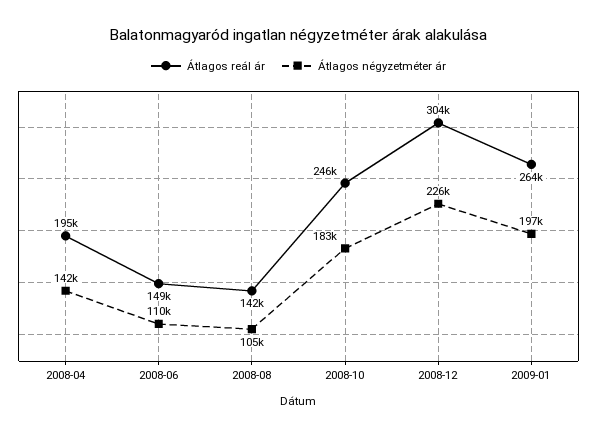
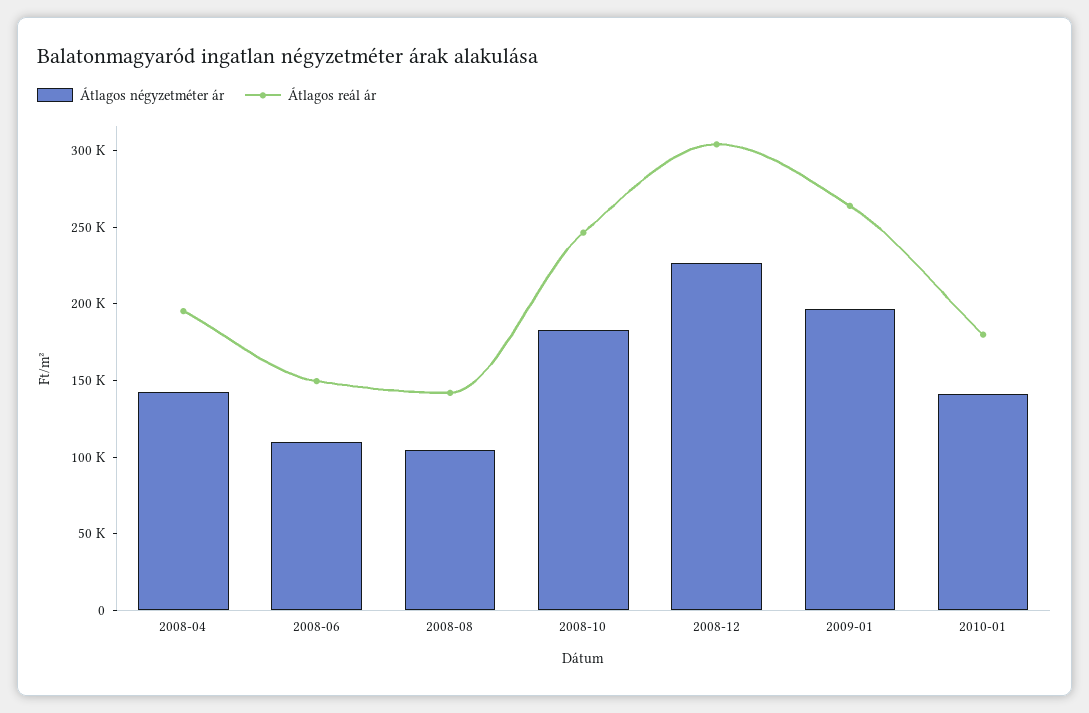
Átlagos négyzetméter ár, 2010-01: none -> 140000
Átlagos reál ár, 2010-01: none -> 180000

